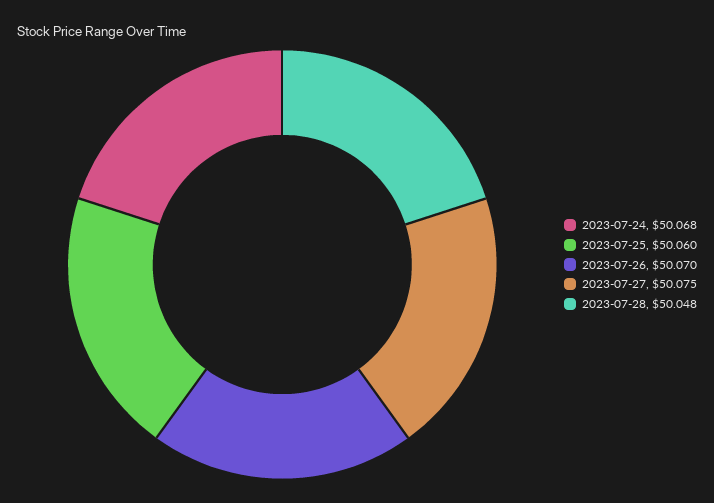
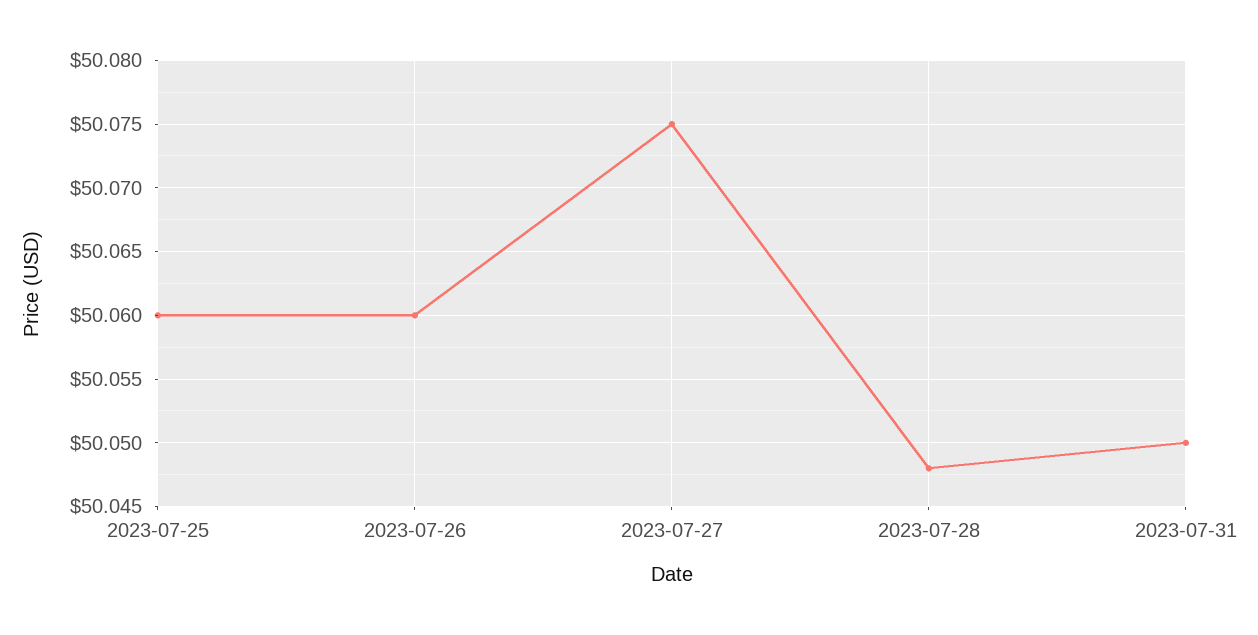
2023-07-24: 50.068 -> none
2023-07-26: 50.07 -> 50.06
2023-07-31: none -> 50.05

